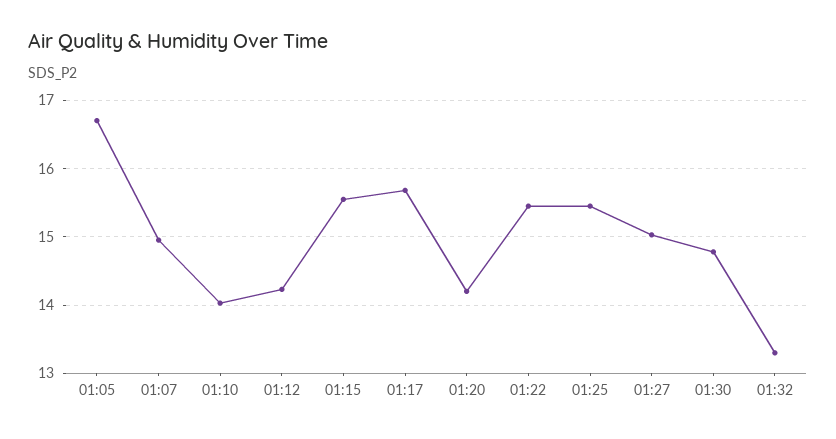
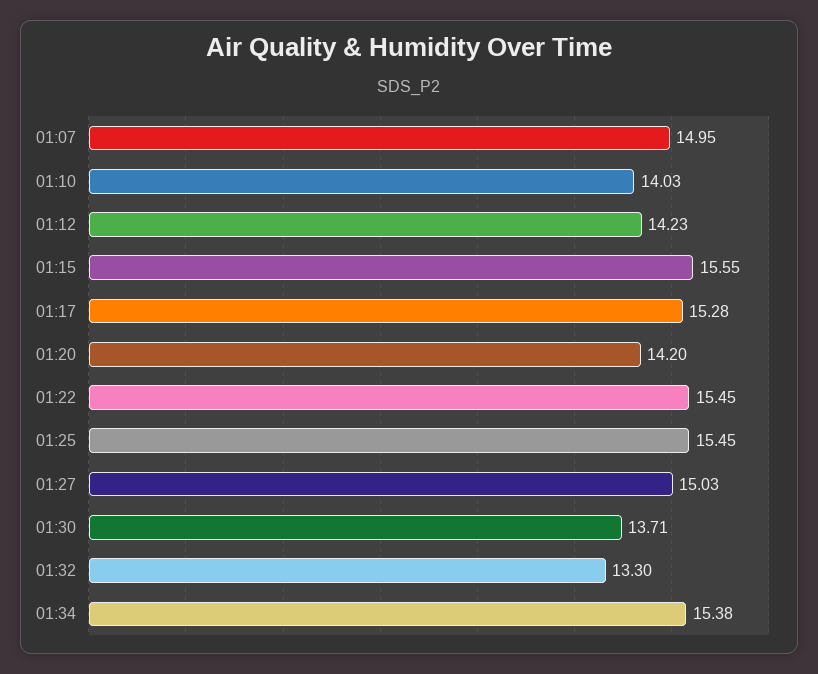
01:05: 16.7 -> none
01:17: 15.7 -> 15.28
01:30: 14.8 -> 13.71
01:34: none -> 15.38

